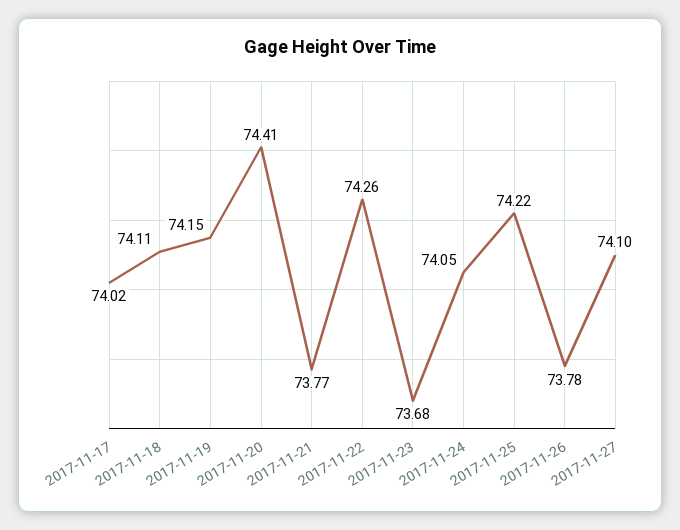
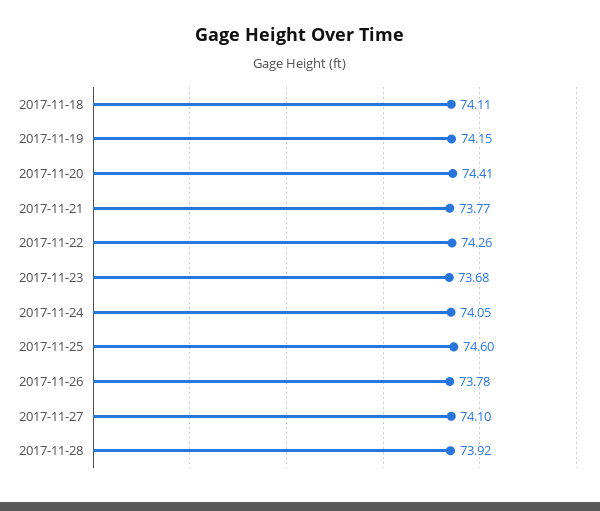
2017-11-17: 74.02 -> none
2017-11-25: 74.22 -> 74.6
2017-11-28: none -> 73.92

